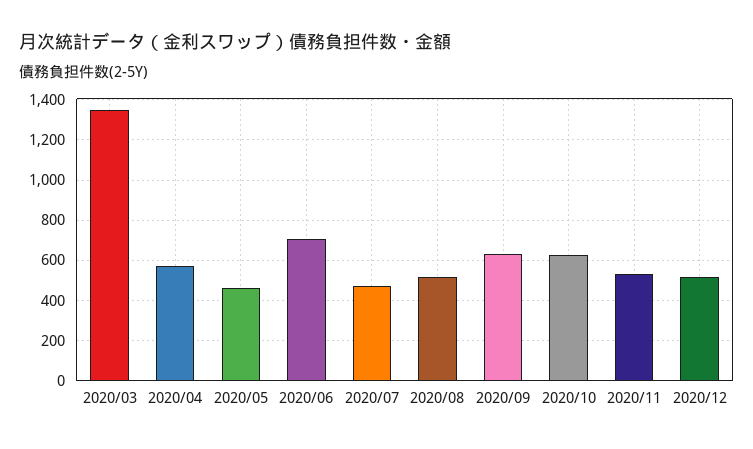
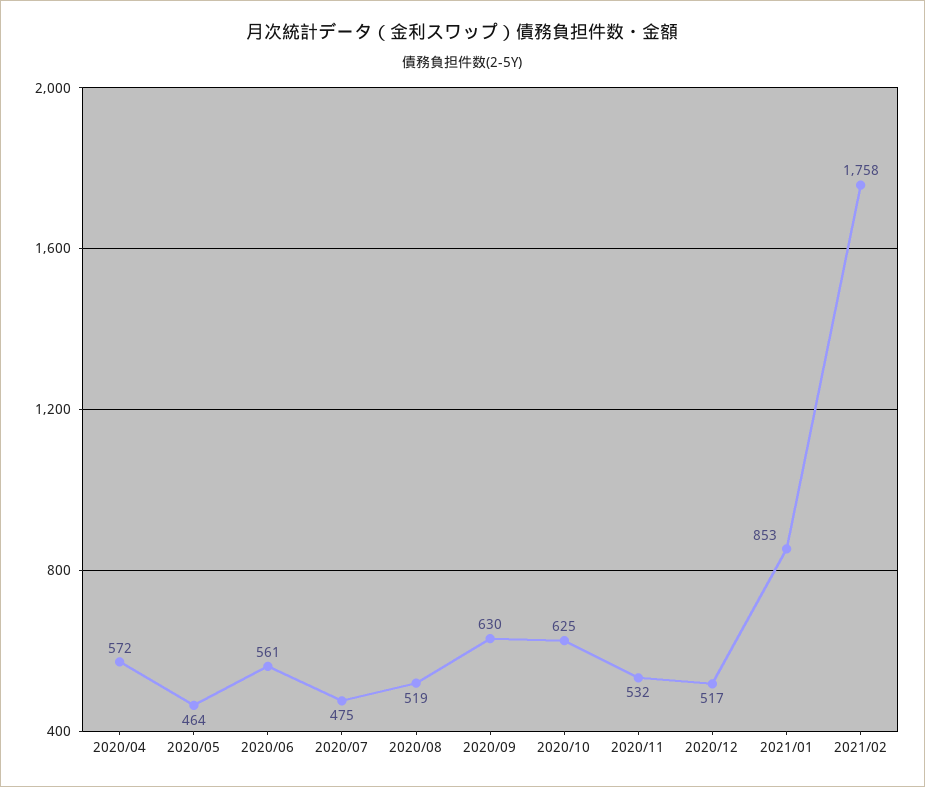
2020/03: 1350 -> none
2020/06: 700 -> 561
2021/01: none -> 853
2021/02: none -> 1758

